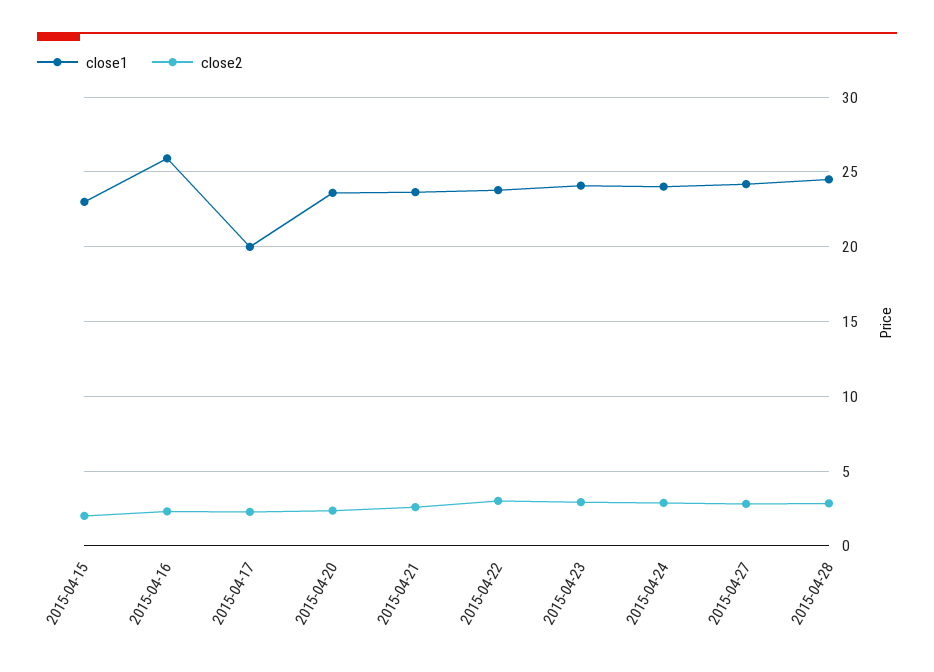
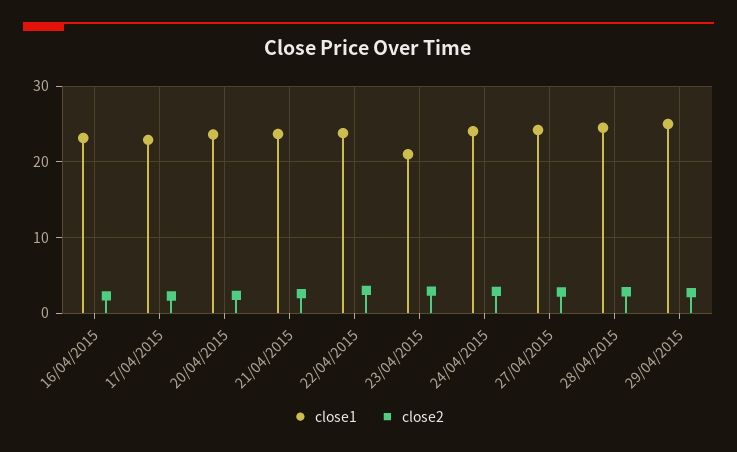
close1, 2015-04-15: 23 -> none
close2, 2015-04-15: 2 -> none
close1, 2015-04-16: 26 -> 23
close1, 2015-04-17: 20 -> 23
close1, 2015-04-23: 24 -> 21
close1, 29/04/2015: none -> 25
close2, 29/04/2015: none -> 3

